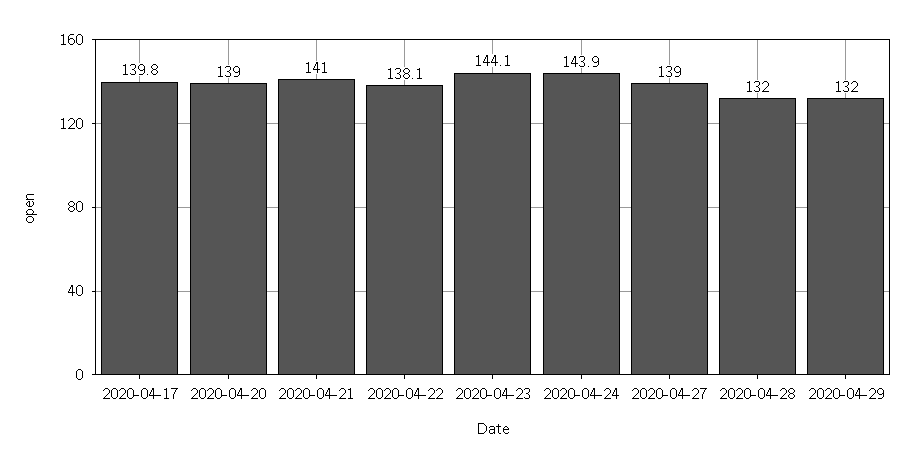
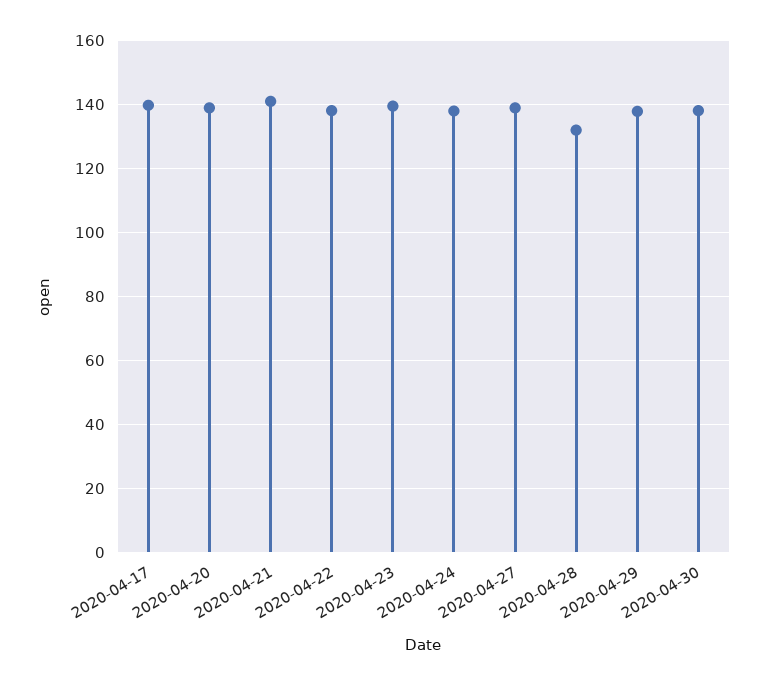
2020-04-23: 144.1 -> 140
2020-04-24: 143.9 -> 138
2020-04-29: 132 -> 138
2020-04-30: none -> 138

